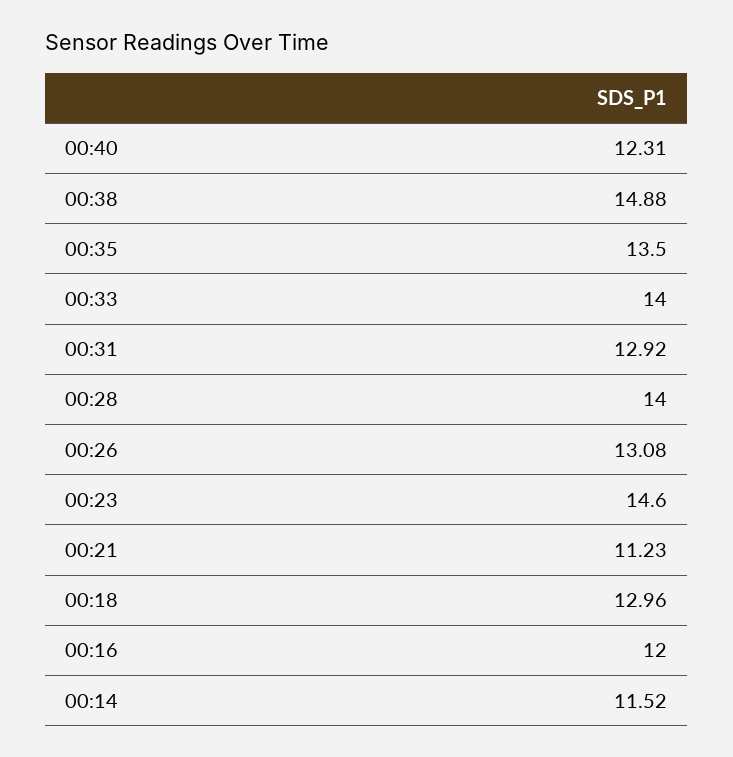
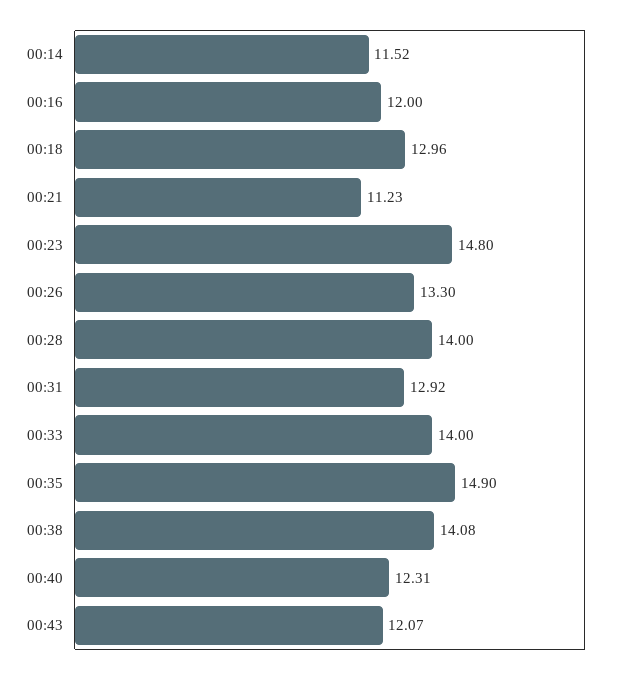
00:38: 14.88 -> 14.08
00:35: 13.5 -> 14.9
00:26: 13.08 -> 13.3
00:23: 14.6 -> 14.8
00:43: none -> 12.07

